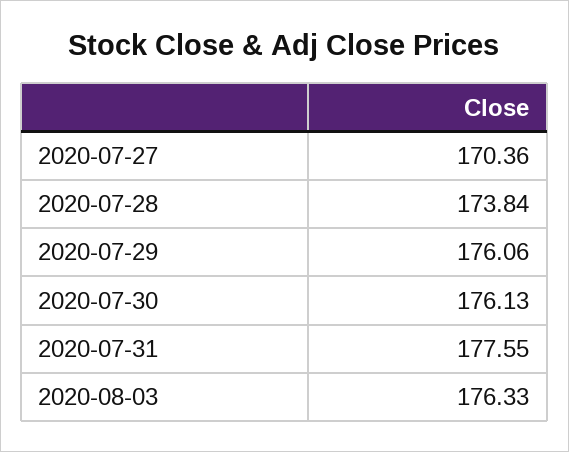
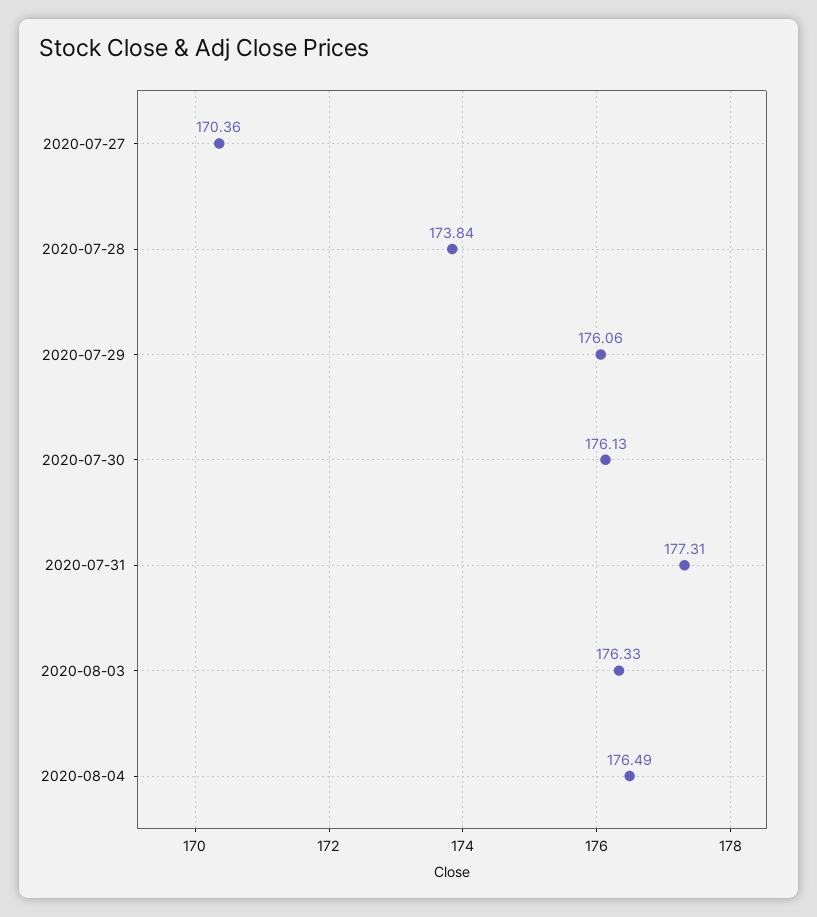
2020-07-31: 177.55 -> 177.31
2020-08-04: none -> 176.49

